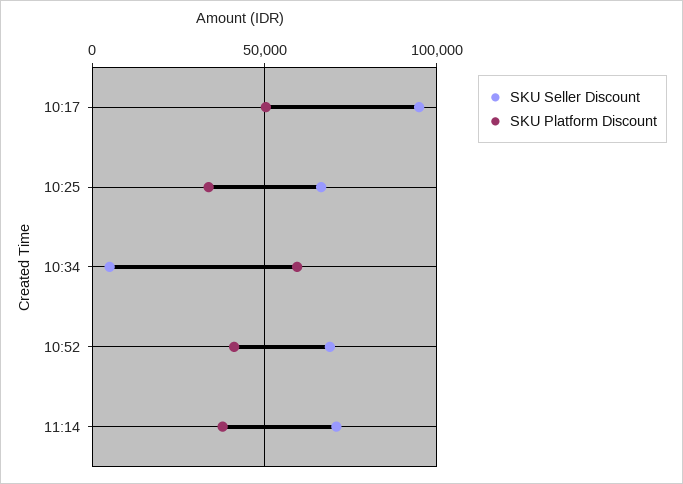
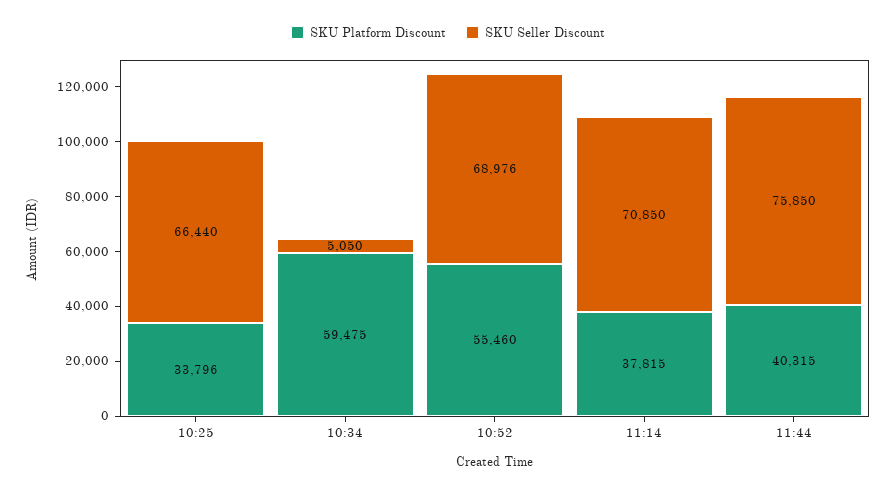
SKU Seller Discount, 10:17: 95000 -> none
SKU Platform Discount, 10:17: 50000 -> none
SKU Platform Discount, 10:52: 40000 -> 55460
SKU Platform Discount, 11:44: none -> 40315
SKU Seller Discount, 11:44: none -> 75850

